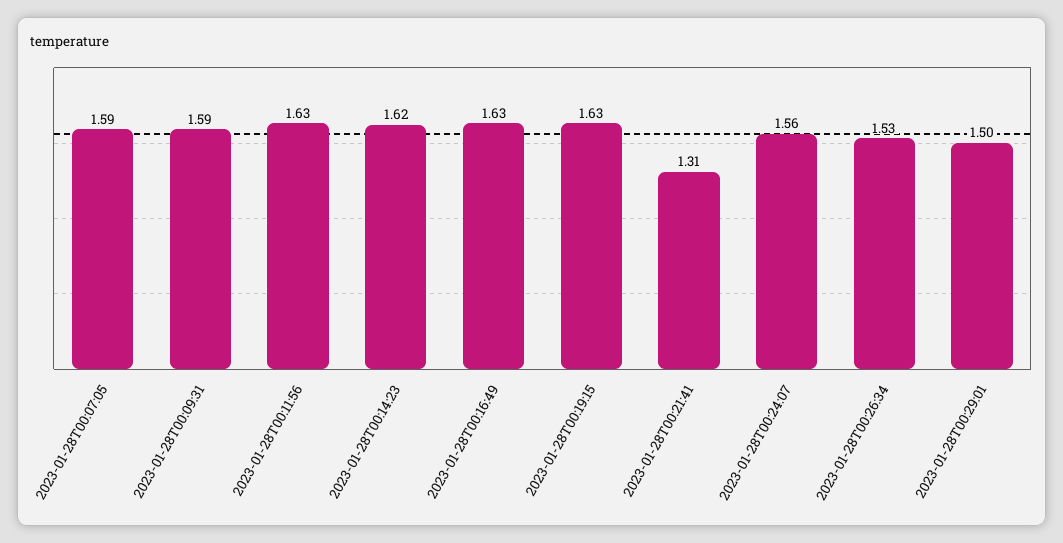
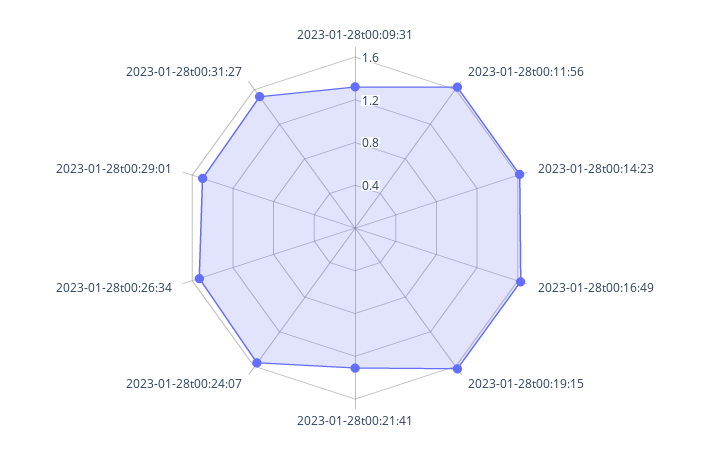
2023-01-28T00:07:05: 1.59 -> none
2023-01-28T00:09:31: 1.59 -> 1.3
2023-01-28t00:31:27: none -> 1.5

